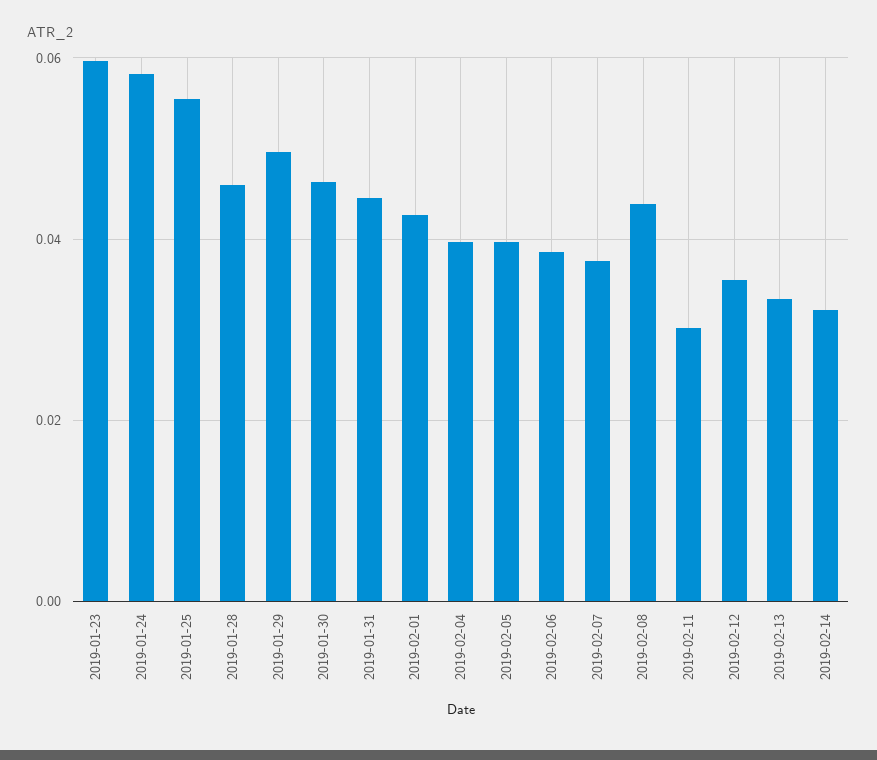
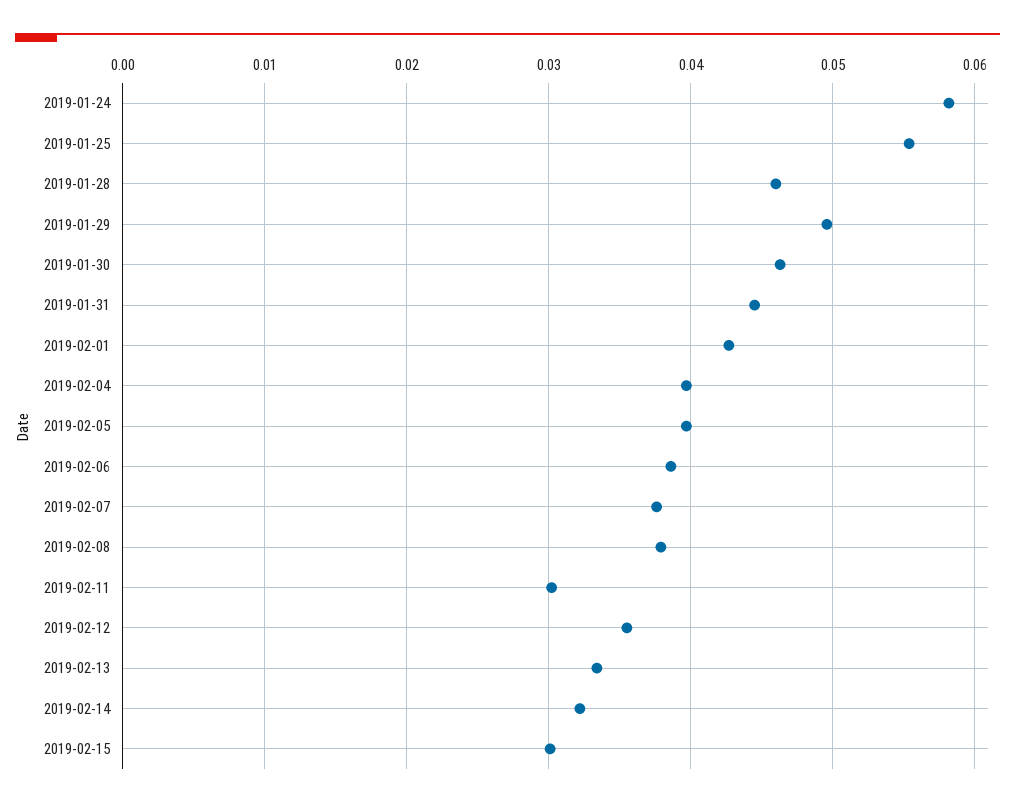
2019-01-23: 0.06 -> none
2019-02-08: 0.044 -> 0.038
2019-02-15: none -> 0.03

